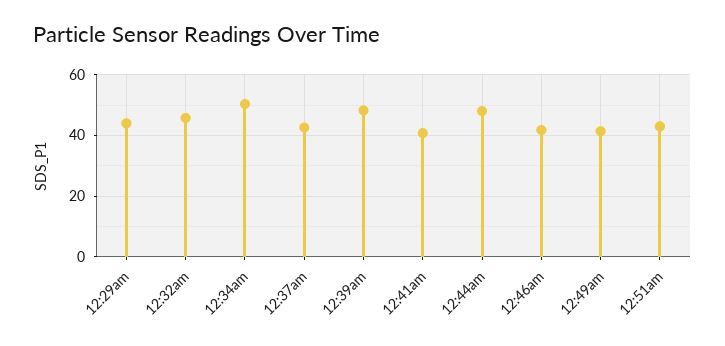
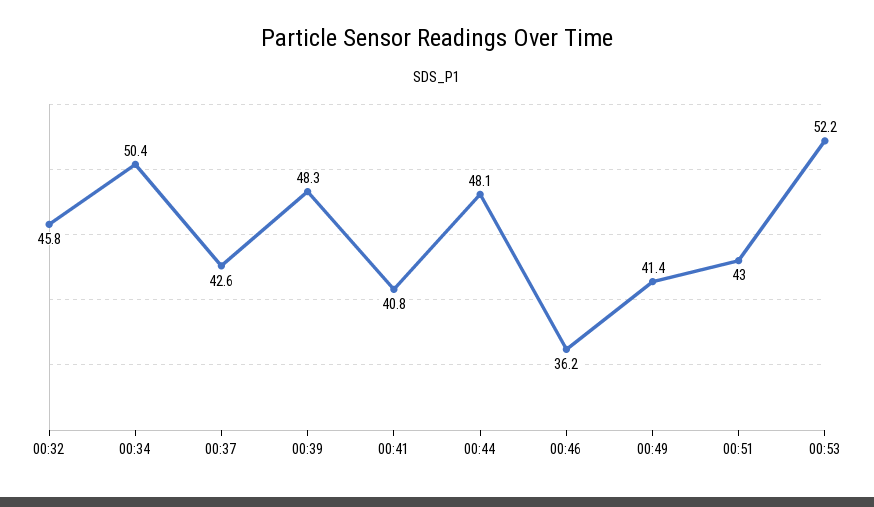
12:29am: 44 -> none
12:46am: 42 -> 36.2
00:53: none -> 52.2

